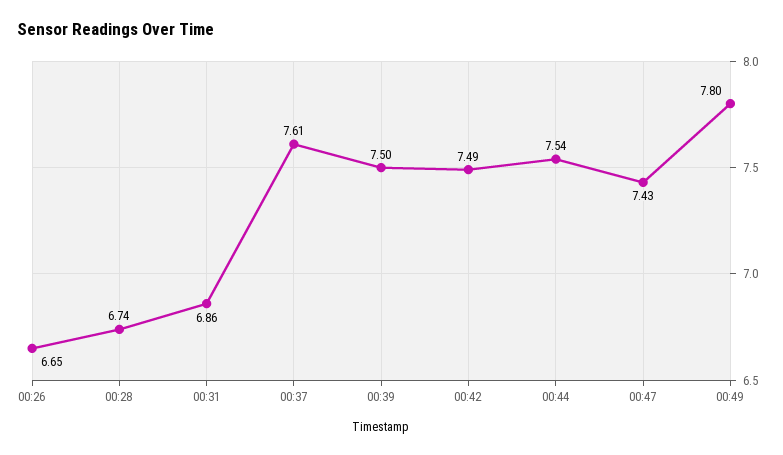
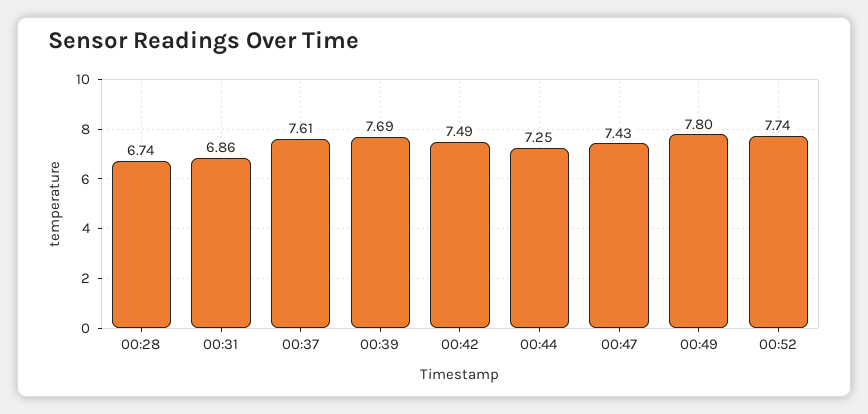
00:26: 6.65 -> none
00:39: 7.5 -> 7.69
00:44: 7.54 -> 7.25
00:52: none -> 7.74

